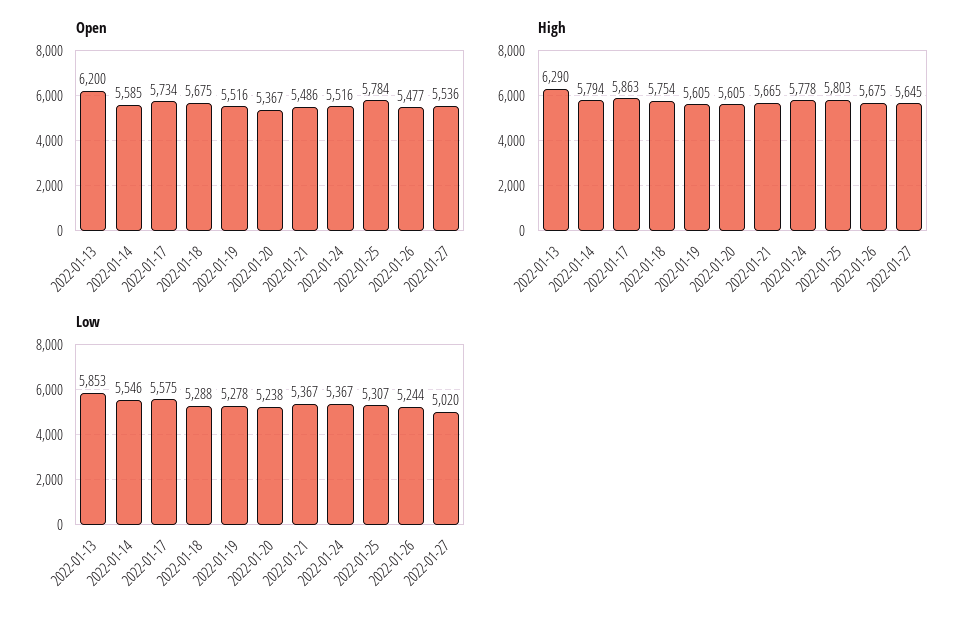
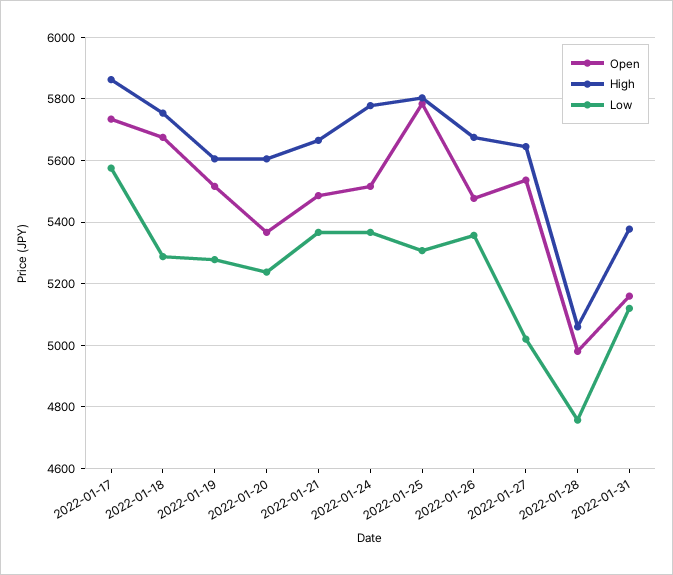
Open, 2022-01-13: 6200 -> none
Open, 2022-01-14: 5585 -> none
High, 2022-01-13: 6290 -> none
High, 2022-01-14: 5794 -> none
Low, 2022-01-13: 5853 -> none
Low, 2022-01-14: 5546 -> none
Low, 2022-01-26: 5244 -> 5360
Open, 2022-01-28: none -> 4980
High, 2022-01-28: none -> 5060
Low, 2022-01-28: none -> 4760
Open, 2022-01-31: none -> 5160
High, 2022-01-31: none -> 5380
Low, 2022-01-31: none -> 5120

